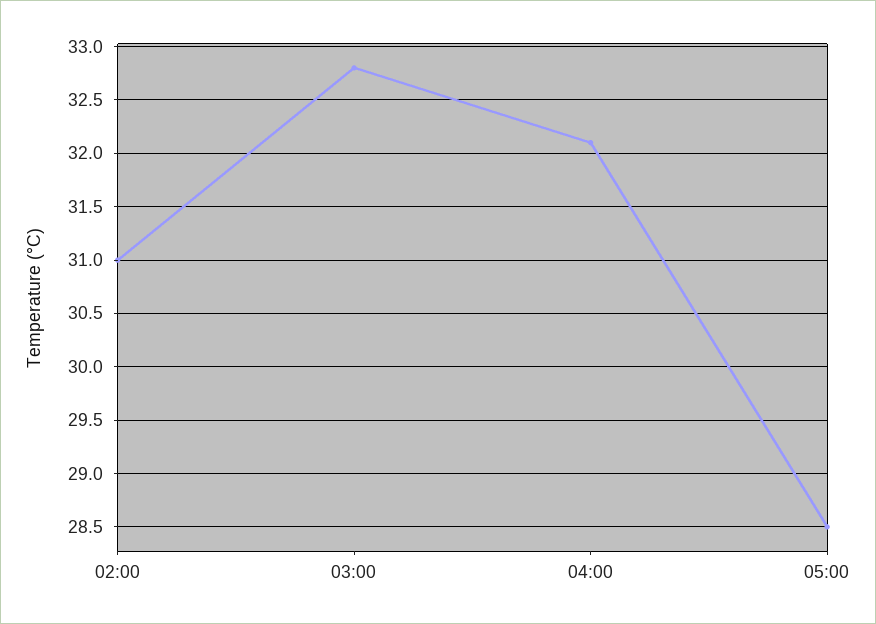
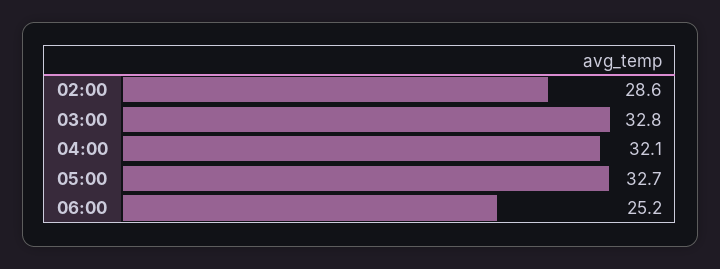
02:00: 31 -> 28.6
05:00: 28.5 -> 32.7
06:00: none -> 25.2

